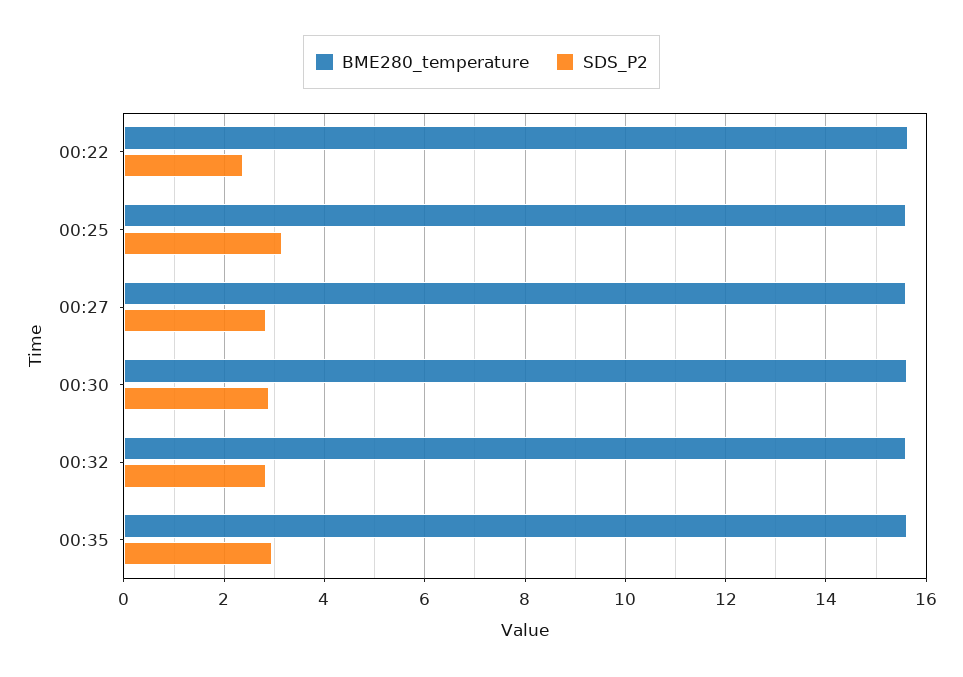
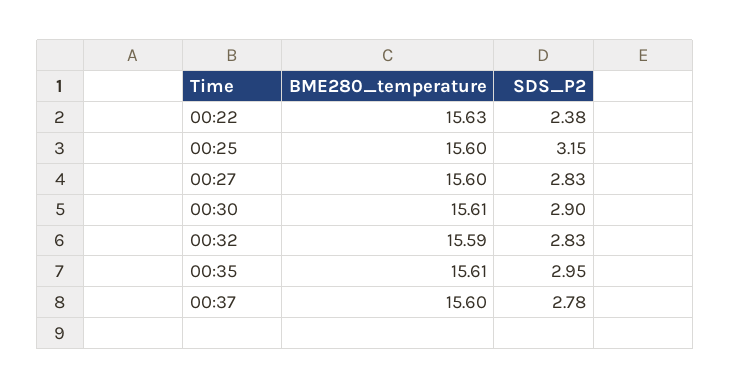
BME280_temperature, 00:37: none -> 15.6
SDS_P2, 00:37: none -> 2.78

